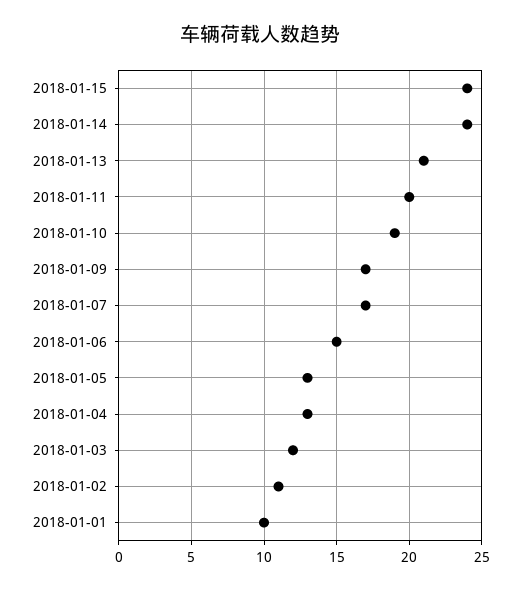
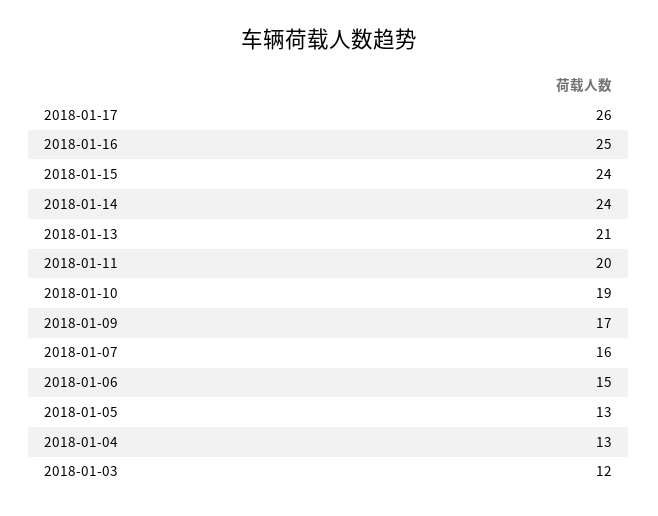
2018-01-07: 17 -> 16
2018-01-02: 11 -> none
2018-01-01: 10 -> none
2018-01-17: none -> 26
2018-01-16: none -> 25

